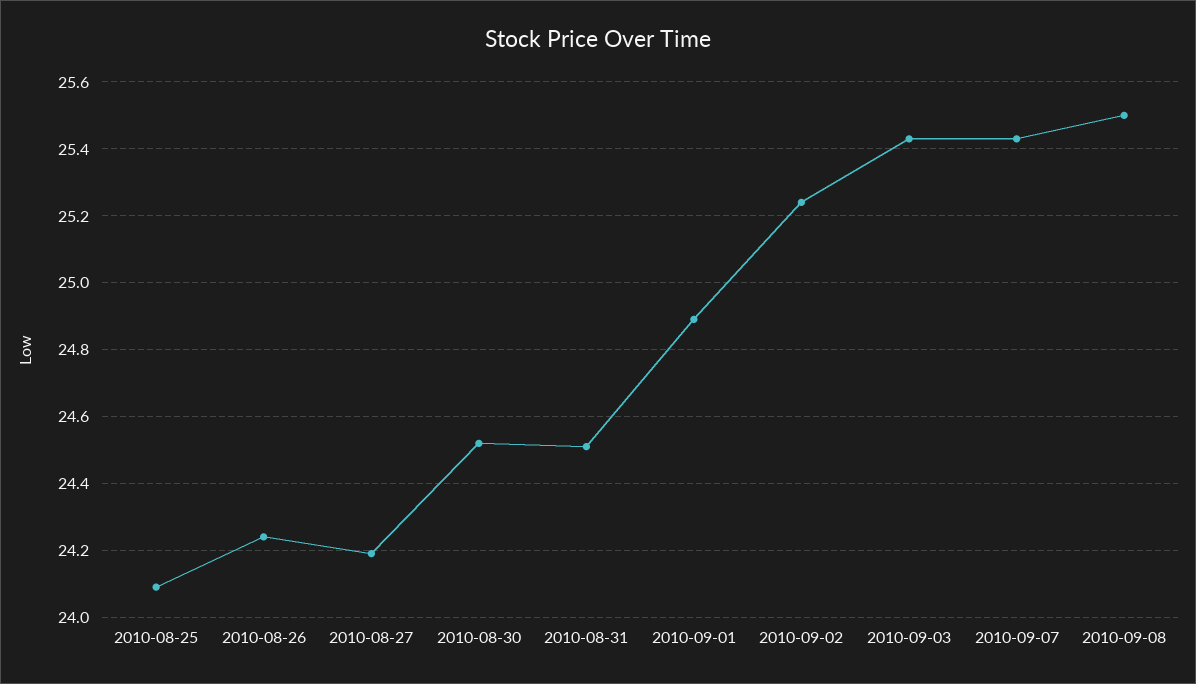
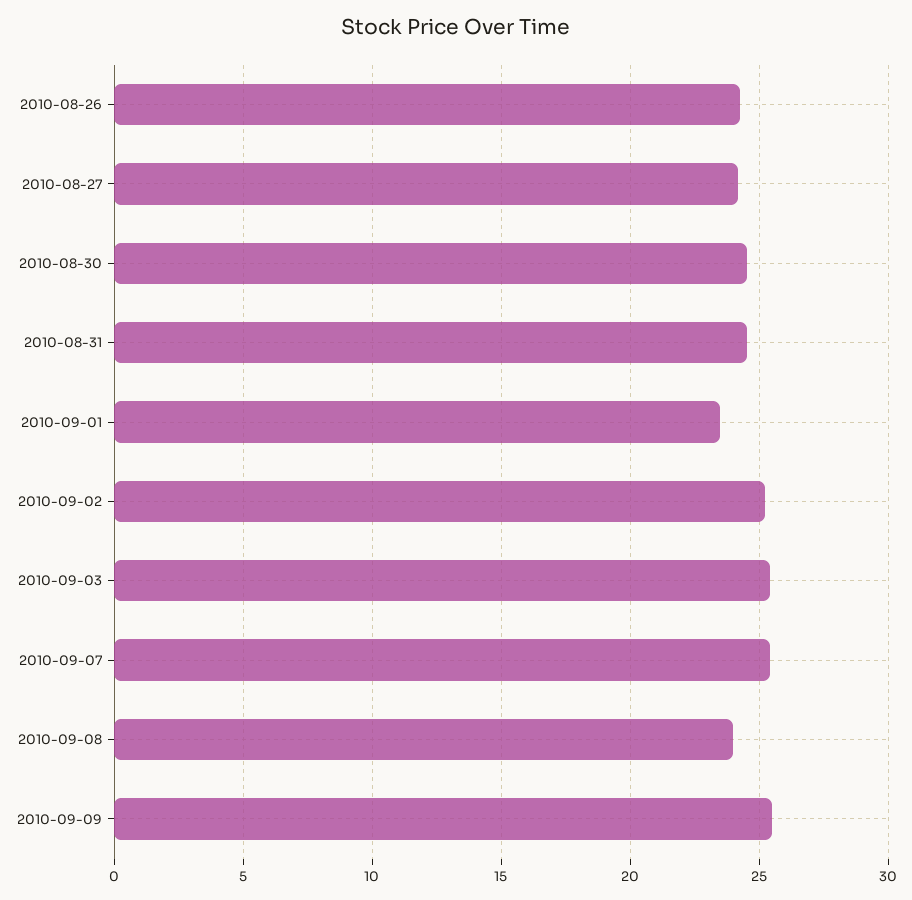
2010-08-25: 24.1 -> none
2010-09-01: 24.9 -> 23.5
2010-09-08: 25.5 -> 24
2010-09-09: none -> 25.5

